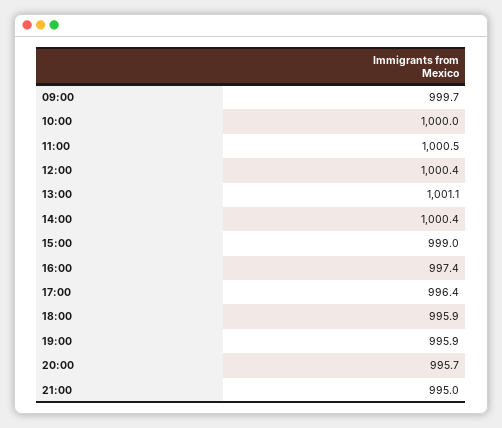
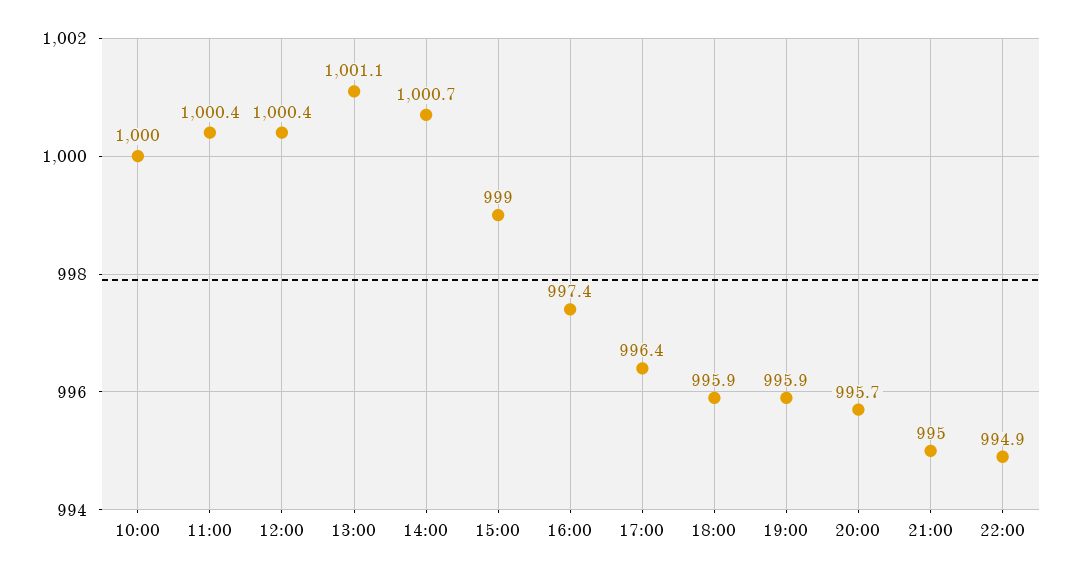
09:00: 999.7 -> none
11:00: 1000.5 -> 1000.4
14:00: 1000.4 -> 1000.7
22:00: none -> 994.9

